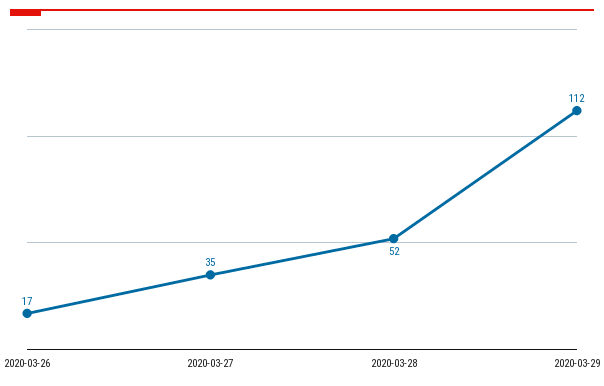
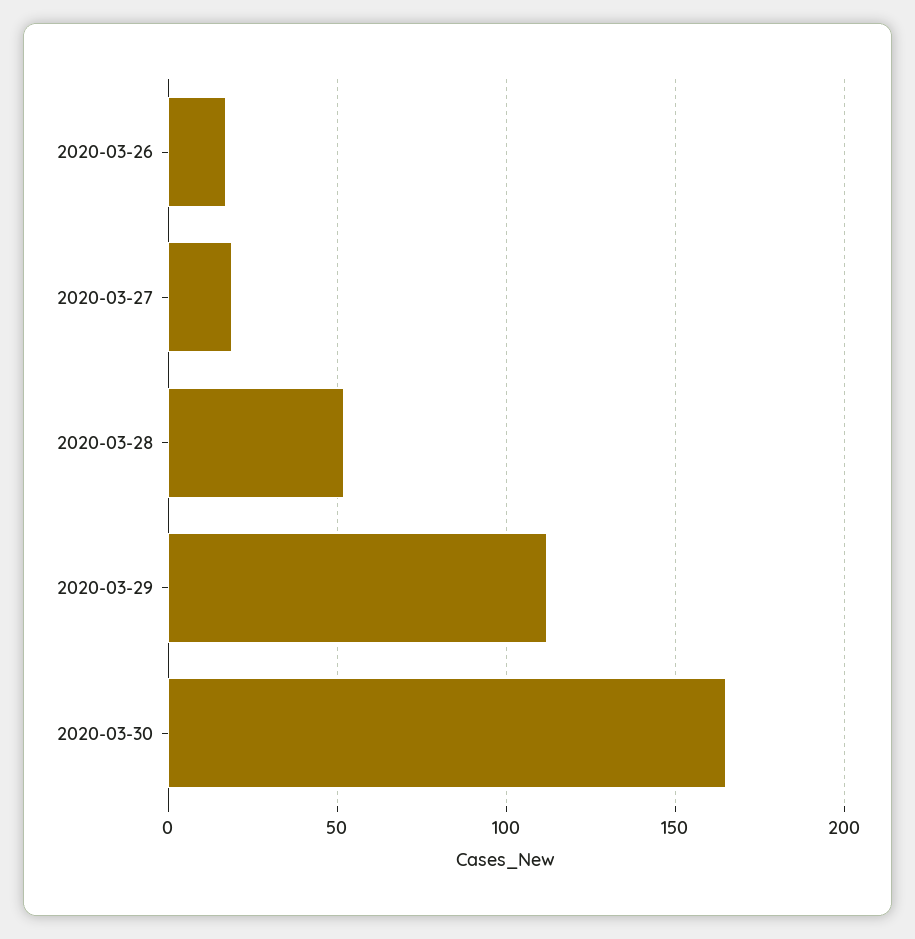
2020-03-27: 35 -> 20
2020-03-30: none -> 165

